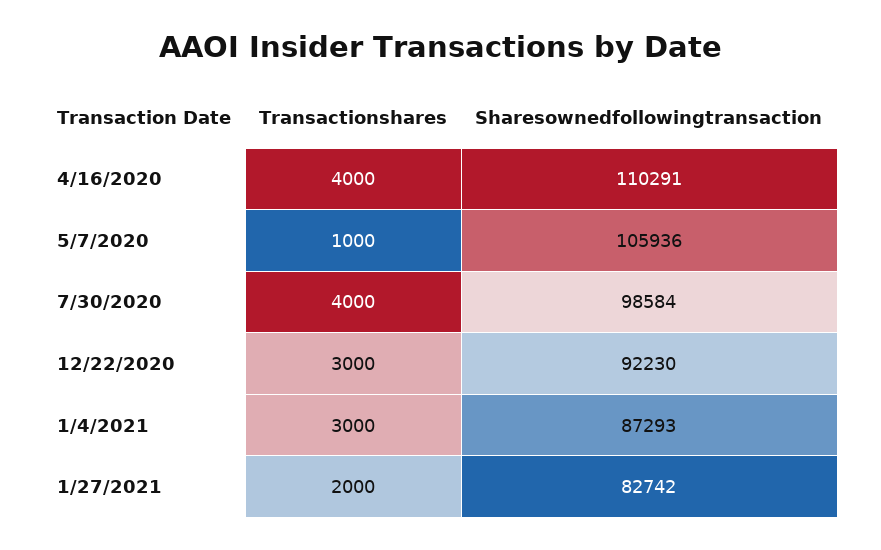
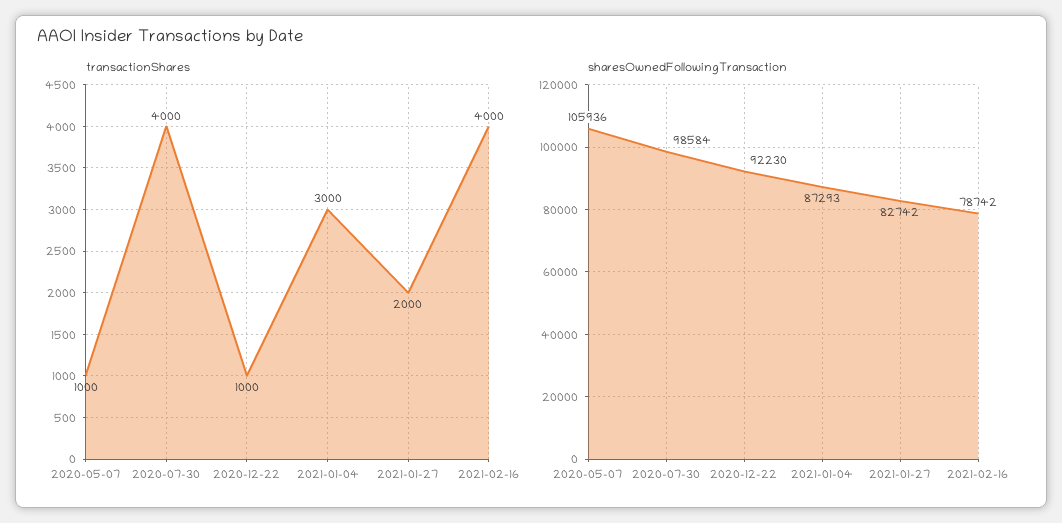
Transactionshares, 4/16/2020: 4000 -> none
Sharesownedfollowingtransaction, 4/16/2020: 110291 -> none
Transactionshares, 12/22/2020: 3000 -> 1000
Transactionshares, 2021-02-16: none -> 4000
Sharesownedfollowingtransaction, 2021-02-16: none -> 78742

